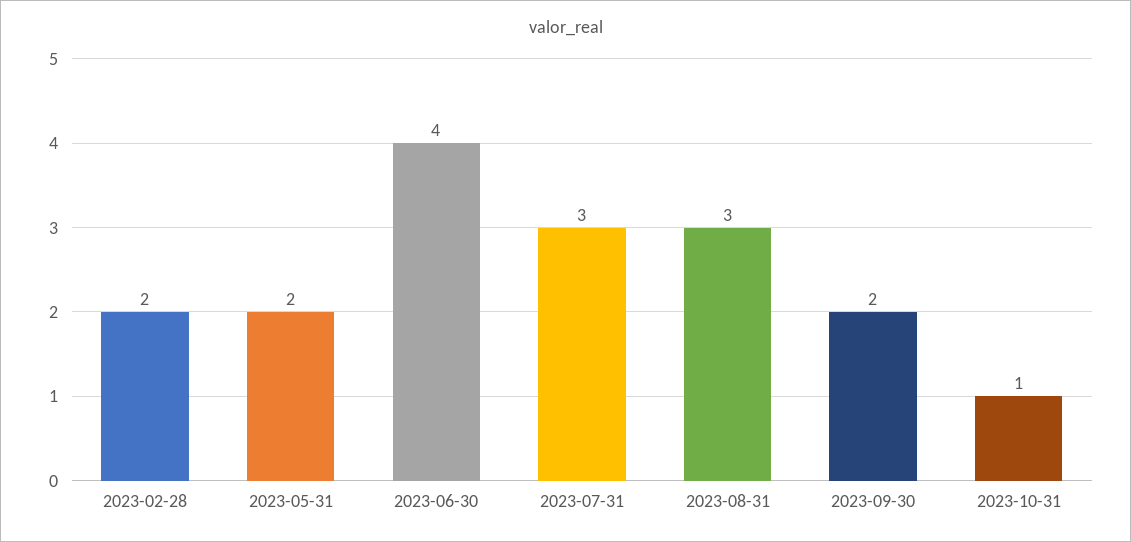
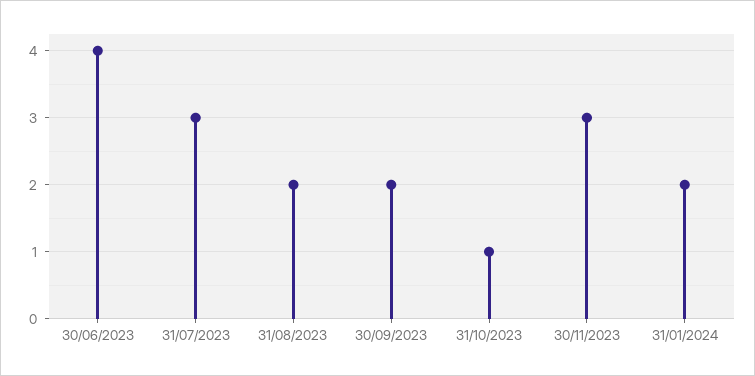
2023-02-28: 2 -> none
2023-05-31: 2 -> none
2023-08-31: 3 -> 2
30/11/2023: none -> 3
31/01/2024: none -> 2

